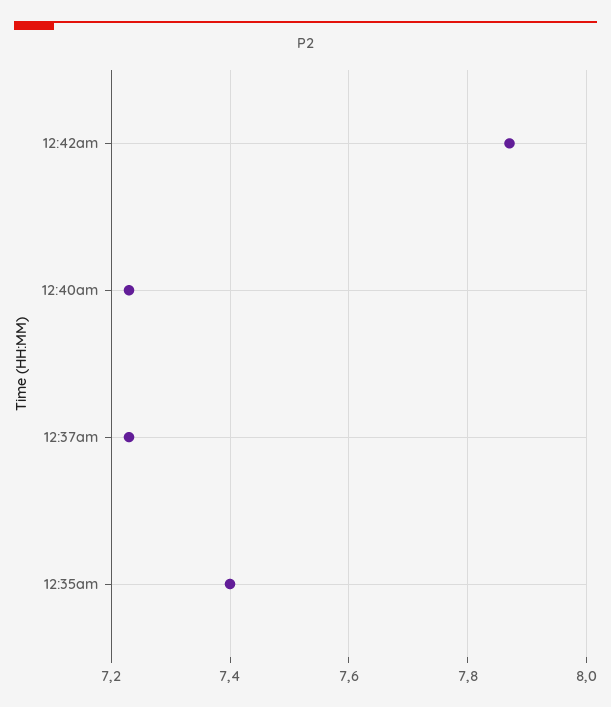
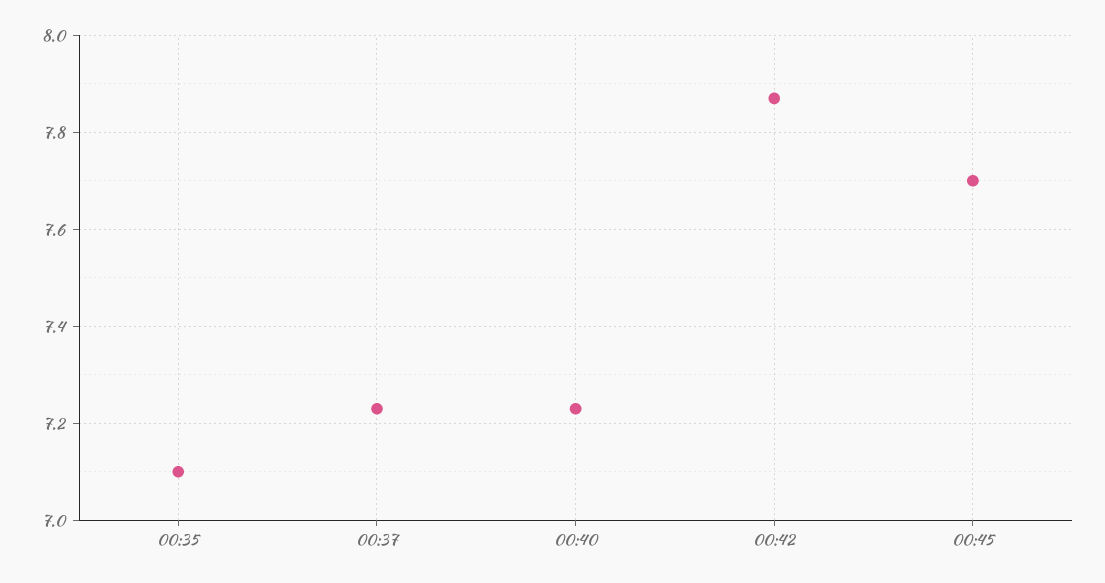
12:35am: 7.4 -> 7.1
00:45: none -> 7.7

